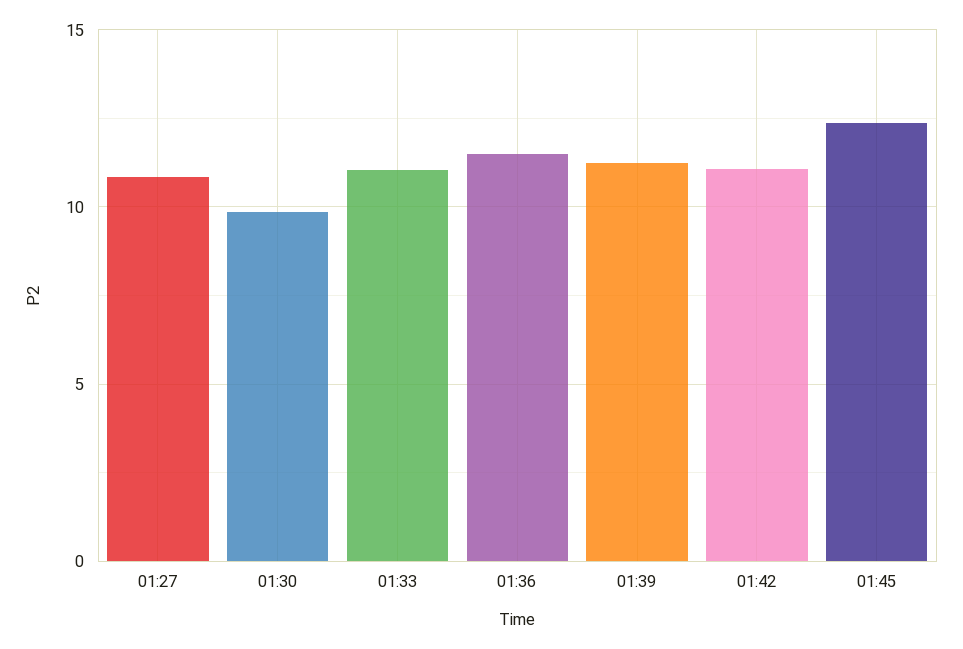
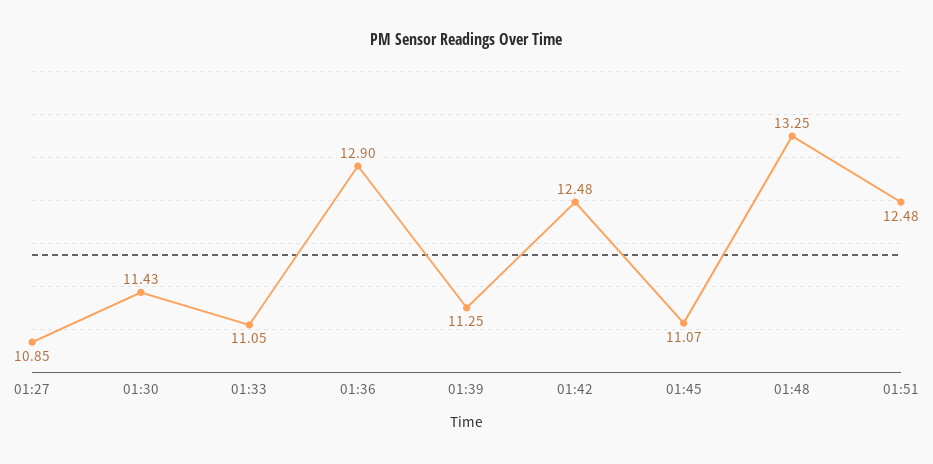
01:30: 10 -> 11.43
01:36: 11.5 -> 12.9
01:42: 11 -> 12.48
01:45: 12.5 -> 11.07
01:48: none -> 13.25
01:51: none -> 12.48

